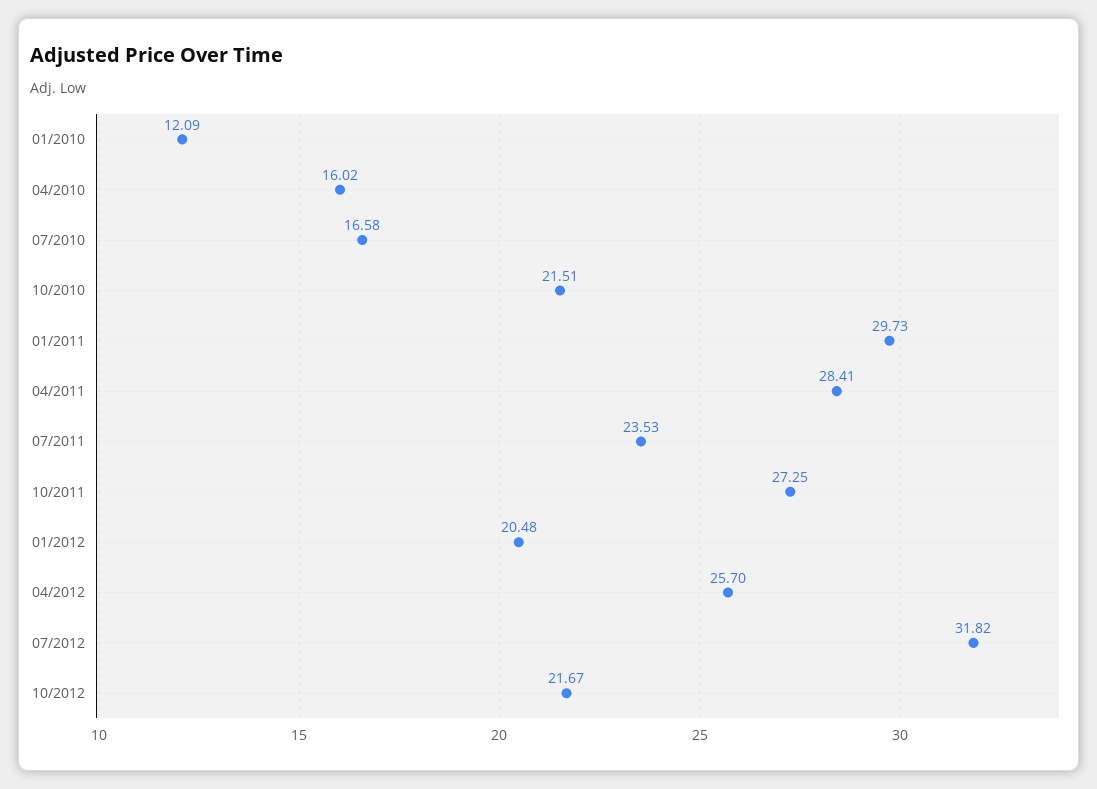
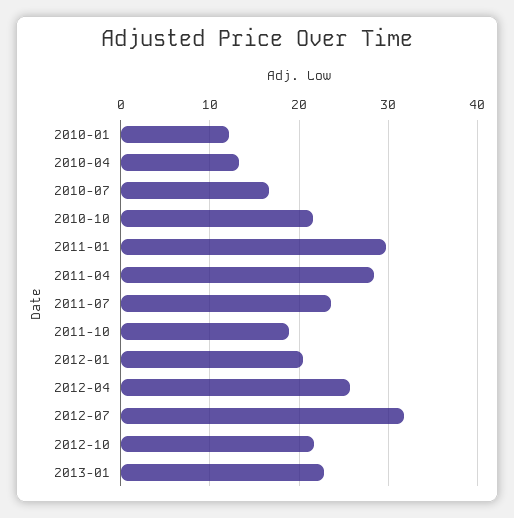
04/2010: 16.02 -> 13
10/2011: 27.25 -> 19
2013-01: none -> 23

